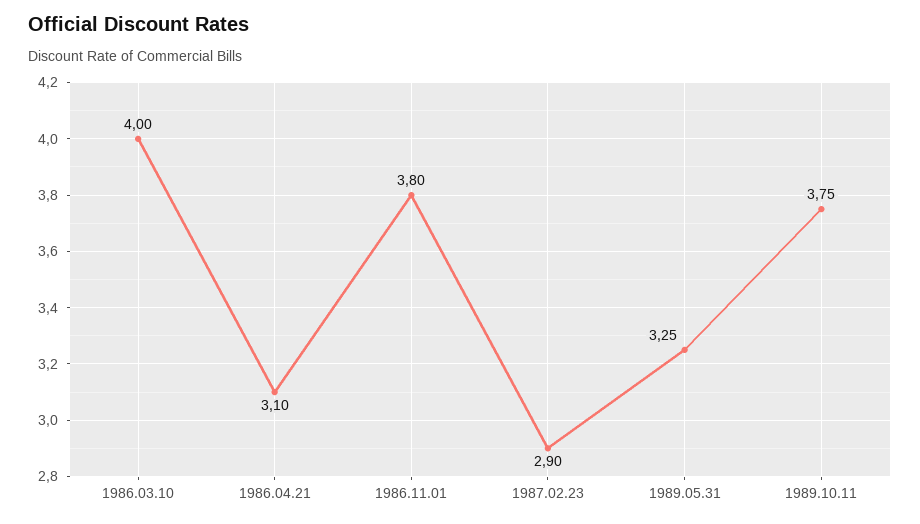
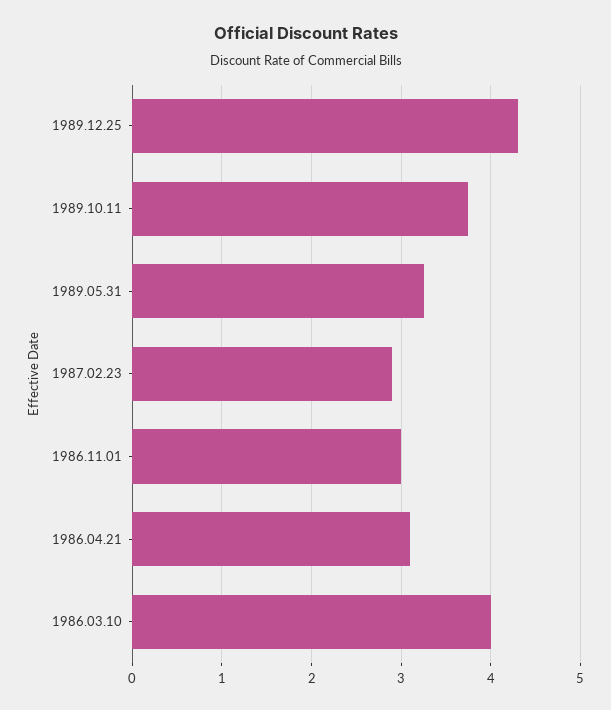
1986.11.01: 3.8 -> 3
1989.12.25: none -> 4.3

